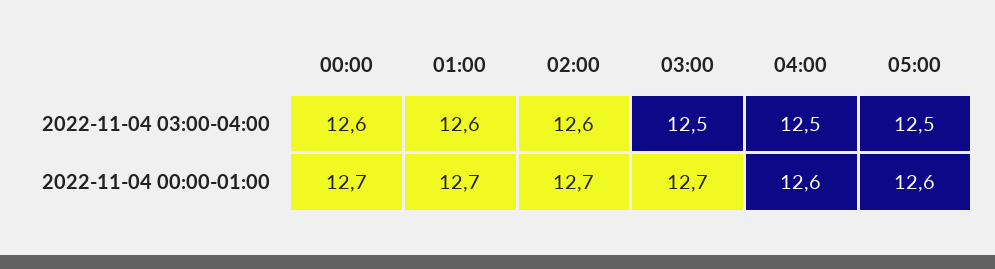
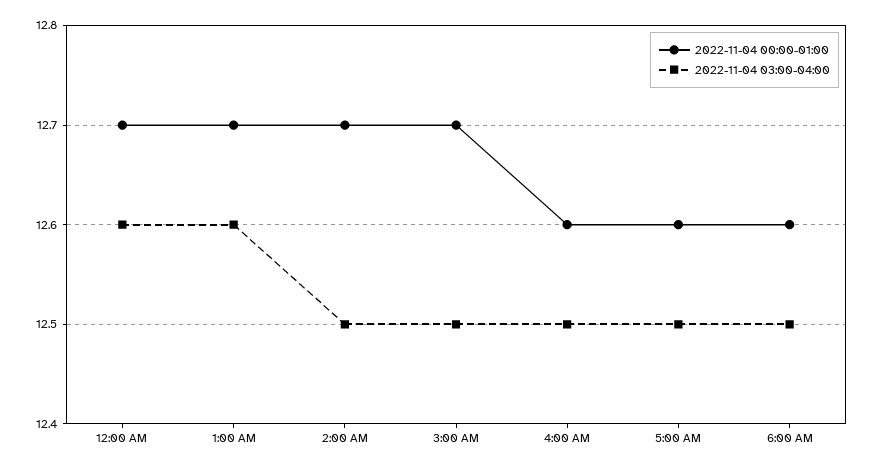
2022-11-04 03:00-04:00, 02:00: 12.6 -> 12.5
2022-11-04 00:00-01:00, 6:00 AM: none -> 12.6
2022-11-04 03:00-04:00, 6:00 AM: none -> 12.5

